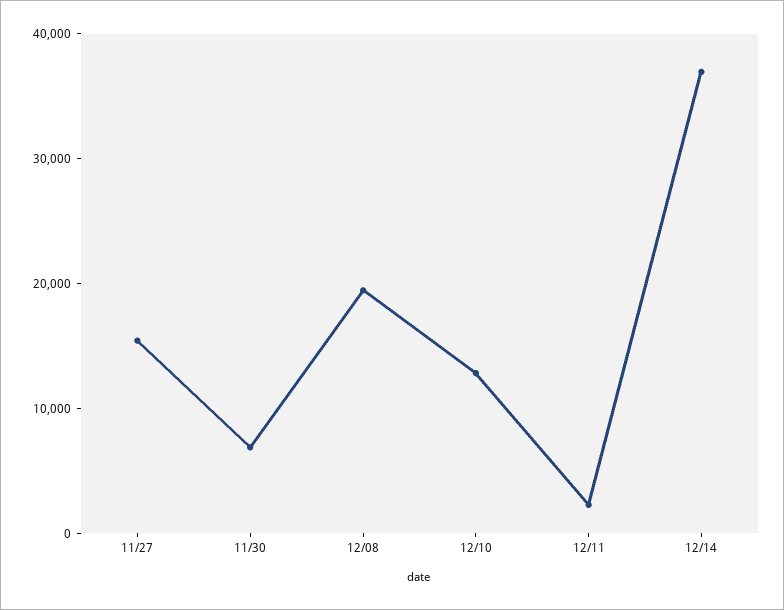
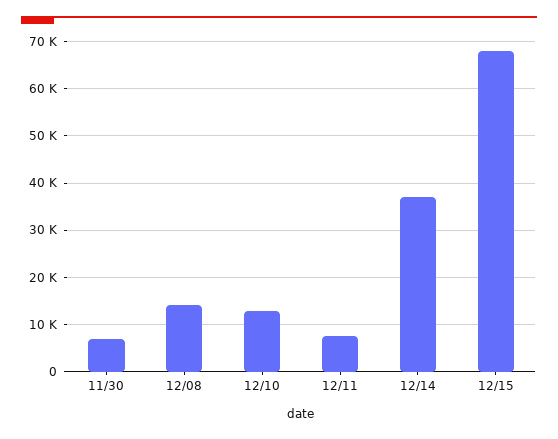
11/27: 16000 -> none
12/08: 20000 -> 14000
12/11: 2000 -> 8000
12/15: none -> 68000

